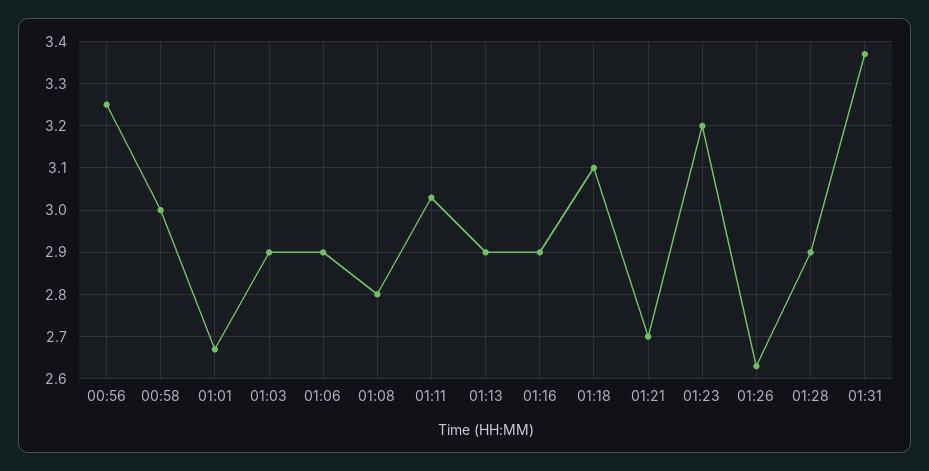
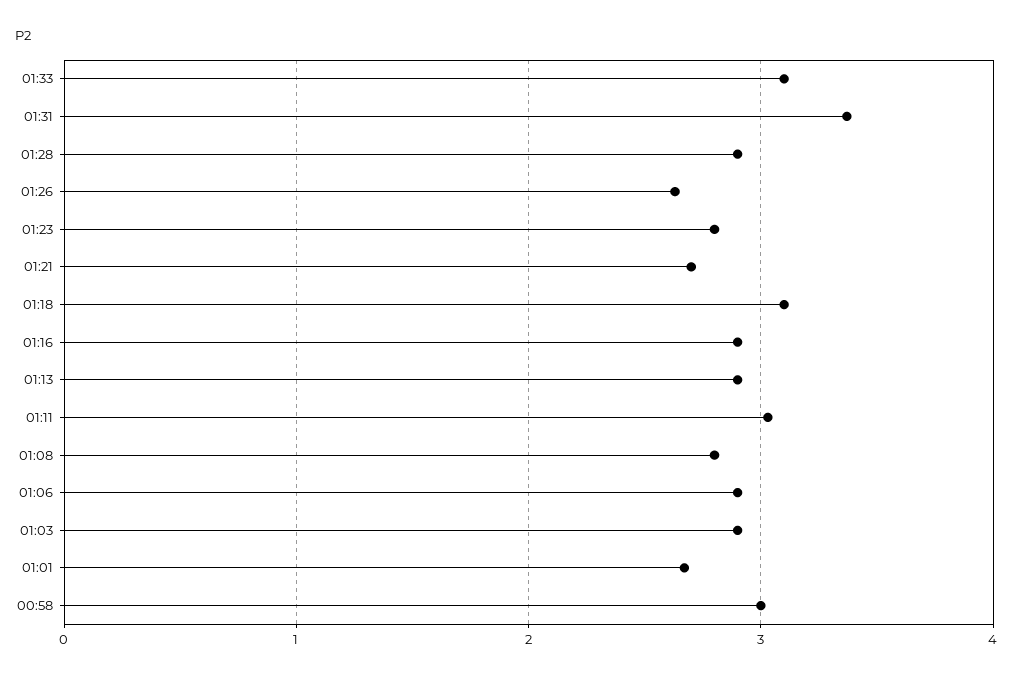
00:56: 3.25 -> none
01:23: 3.2 -> 2.8
01:33: none -> 3.1

